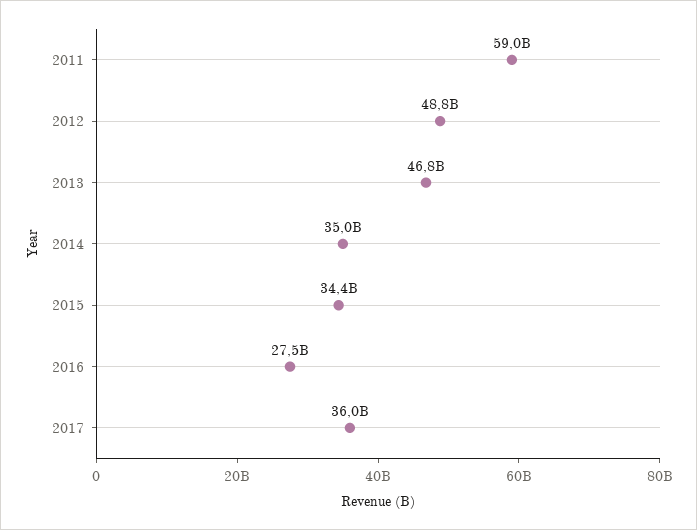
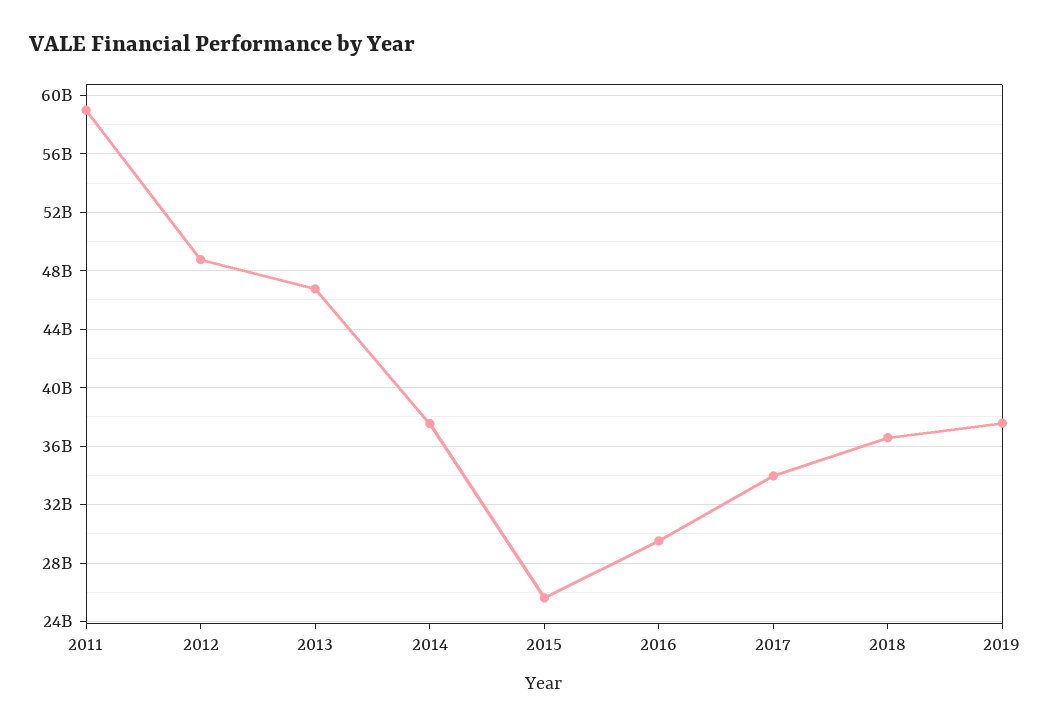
2014: 35000000000 -> 37500000000
2015: 34400000000 -> 25500000000
2016: 27500000000 -> 29500000000
2017: 36000000000 -> 34000000000
2018: none -> 36500000000
2019: none -> 37500000000

